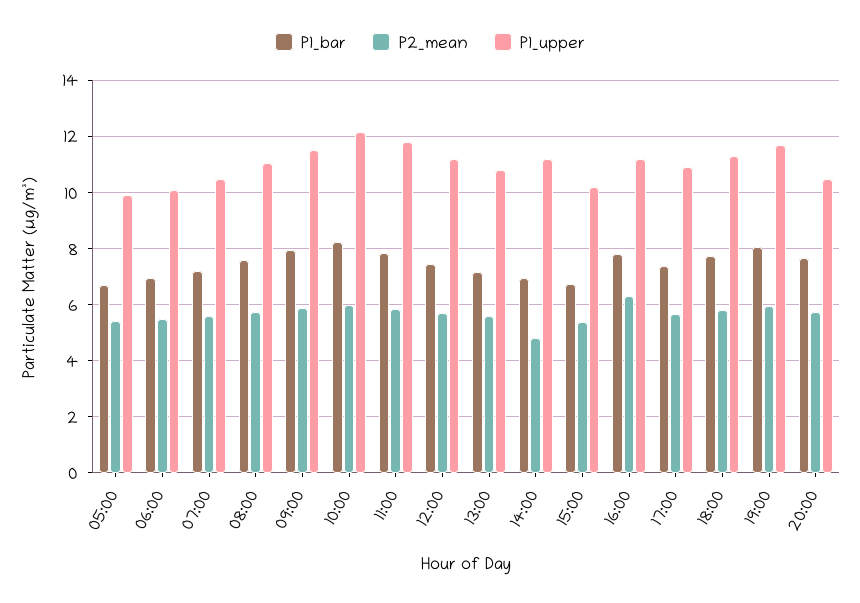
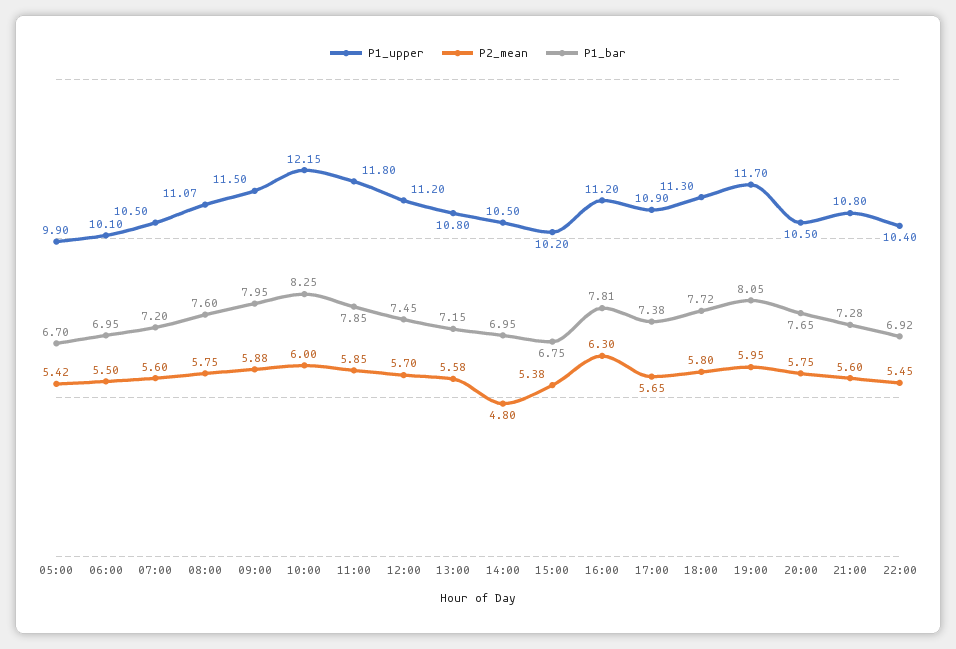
P1_upper, 14:00: 11.25 -> 10.5
P1_upper, 21:00: none -> 10.8
P2_mean, 21:00: none -> 5.6
P1_bar, 21:00: none -> 7.28
P1_upper, 22:00: none -> 10.4
P2_mean, 22:00: none -> 5.45
P1_bar, 22:00: none -> 6.92

